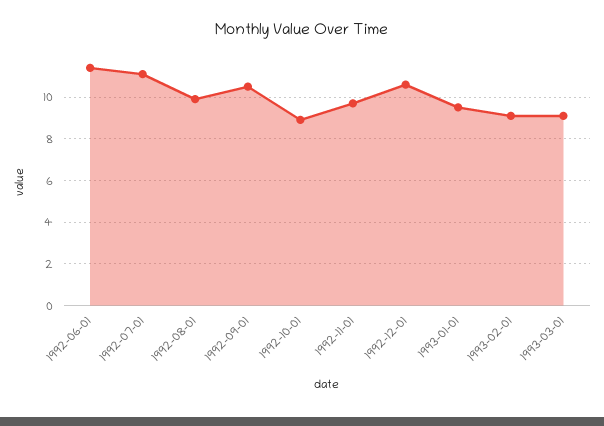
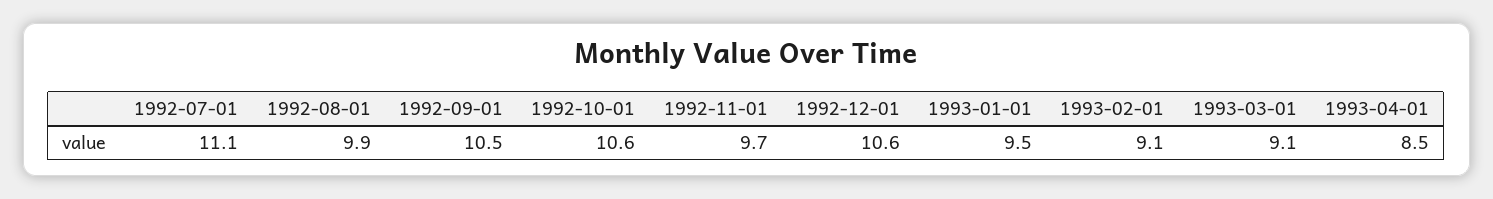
1992-06-01: 11.5 -> none
1992-10-01: 9 -> 10.6
1993-04-01: none -> 8.5

